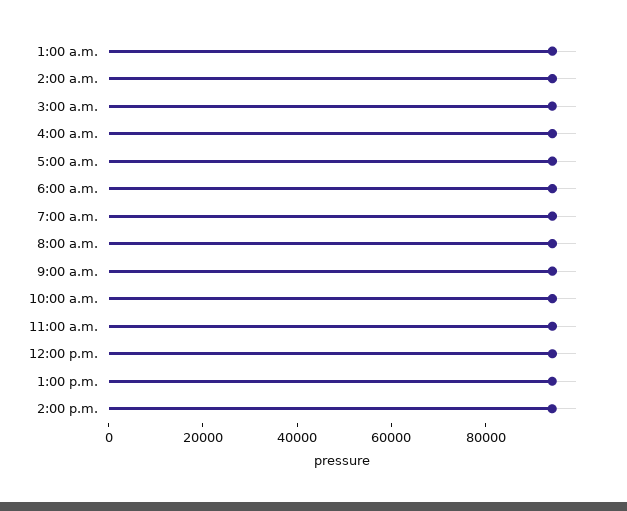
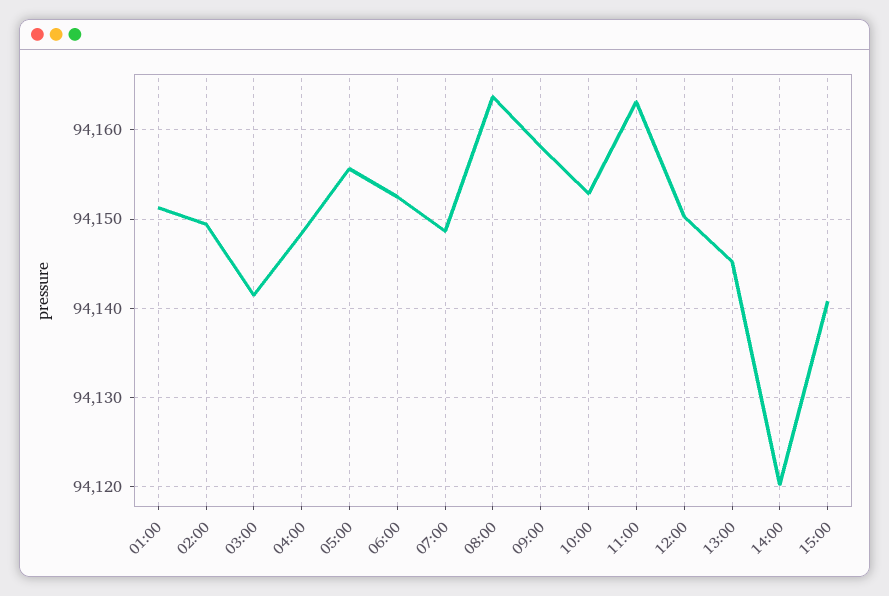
15:00: none -> 94141

